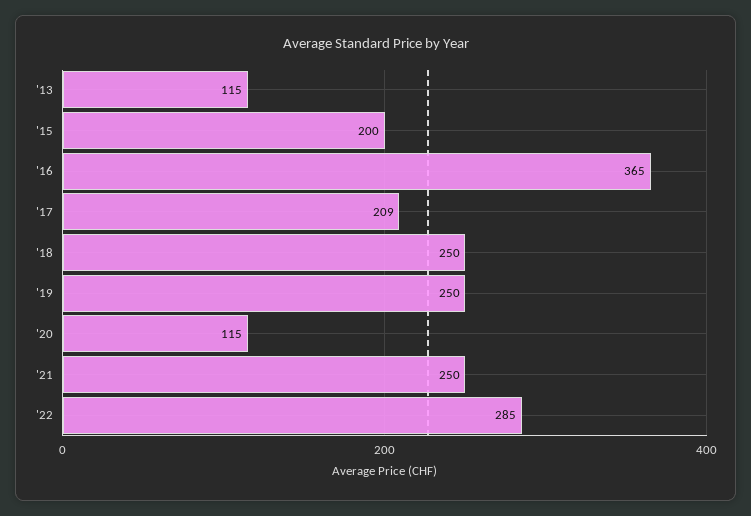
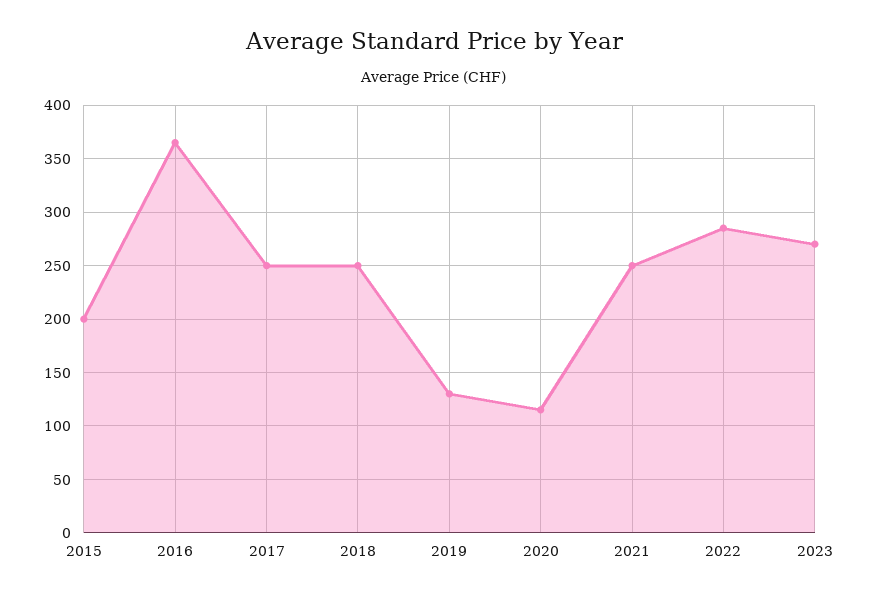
'13: 115 -> none
'17: 209 -> 250
'19: 250 -> 130
2023: none -> 270

